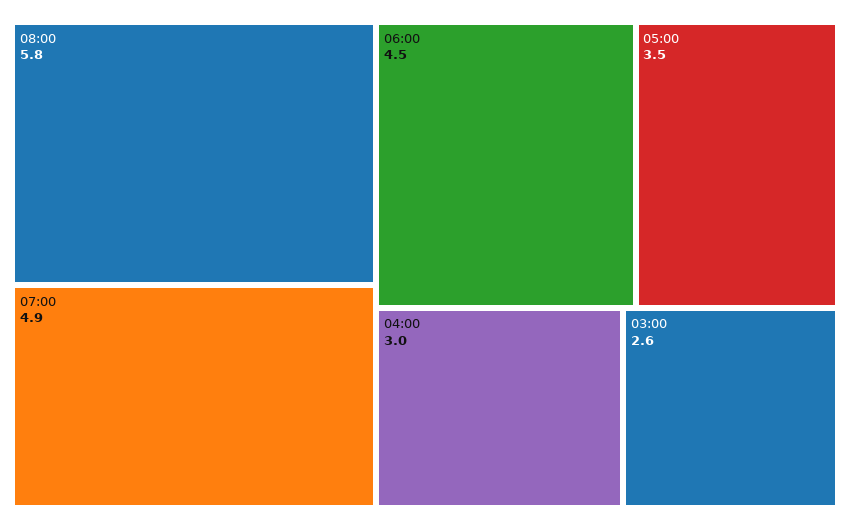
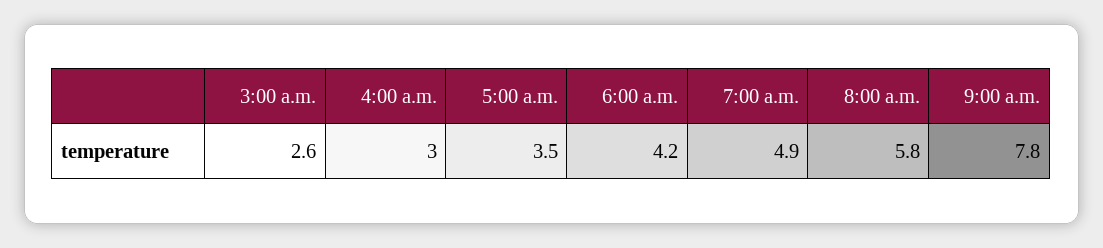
06:00: 4.5 -> 4.2
9:00 a.m.: none -> 7.8

